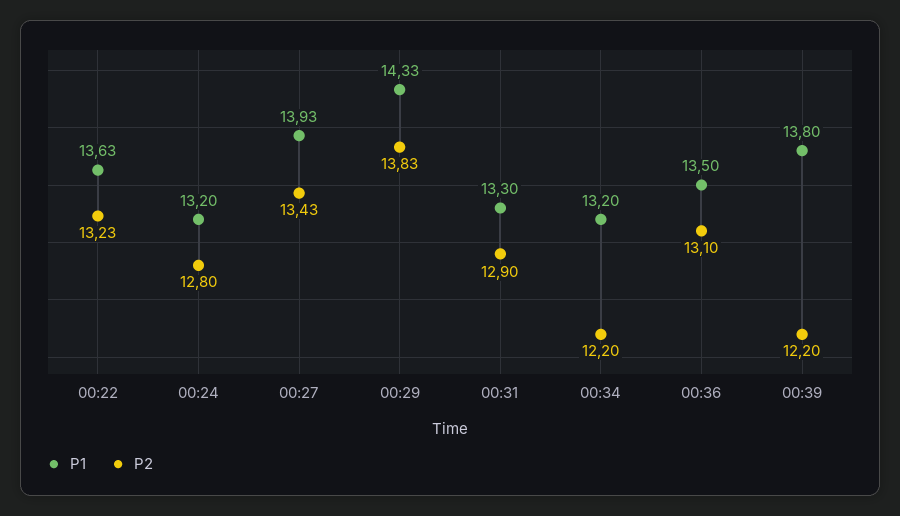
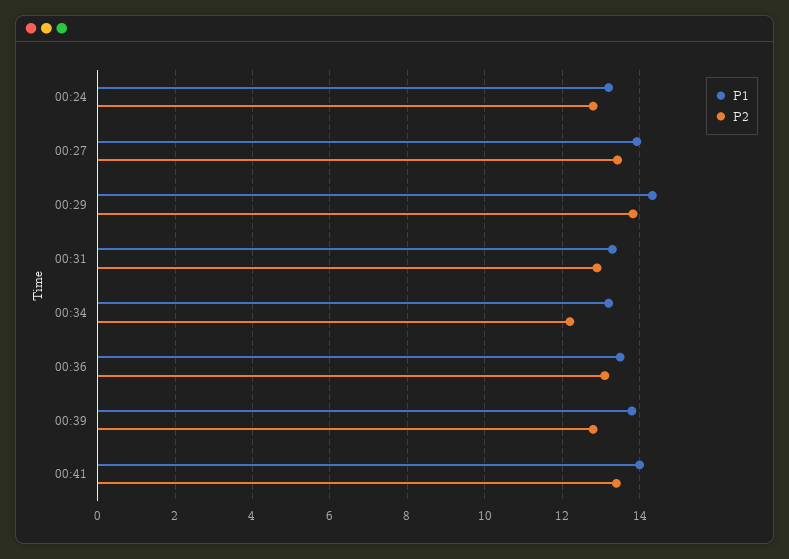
P1, 00:22: 13.63 -> none
P2, 00:22: 13.23 -> none
P2, 00:39: 12.2 -> 12.8
P1, 00:41: none -> 14
P2, 00:41: none -> 13.4

